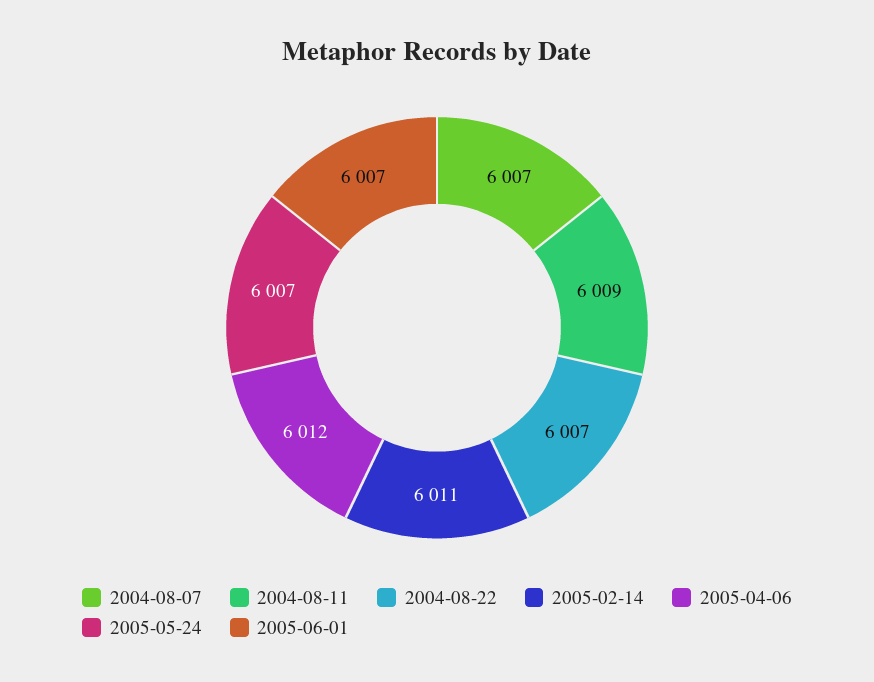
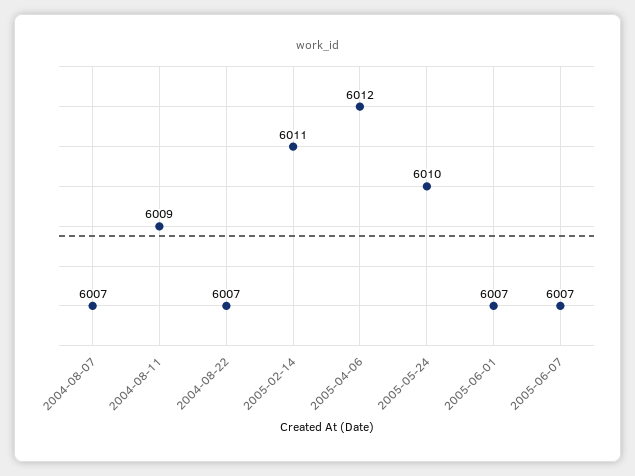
2005-05-24: 6007 -> 6010
2005-06-07: none -> 6007

